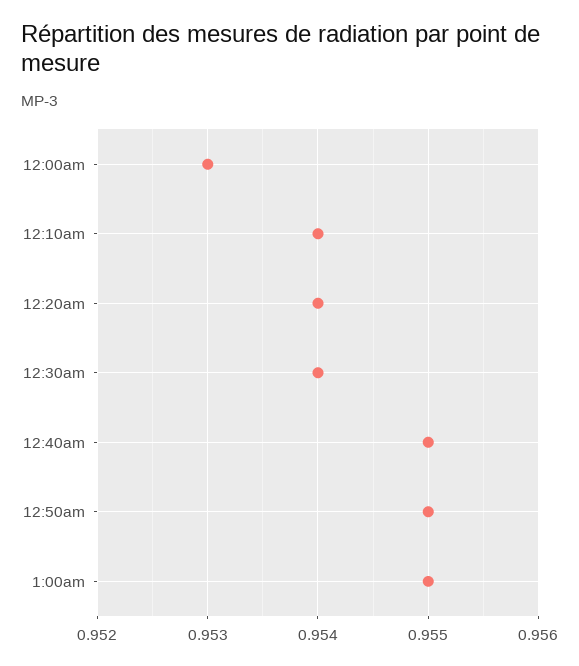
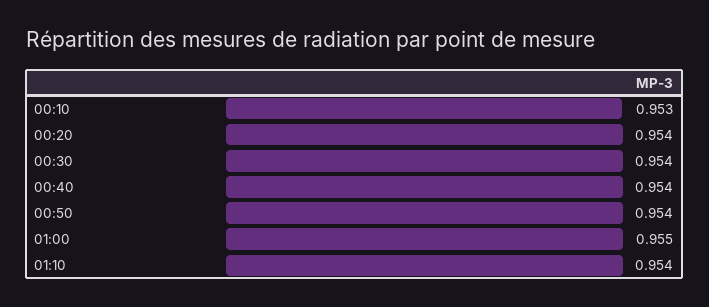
12:00am: 0.953 -> none
12:10am: 0.954 -> 0.953
12:40am: 0.955 -> 0.954
12:50am: 0.955 -> 0.954
01:10: none -> 0.954

